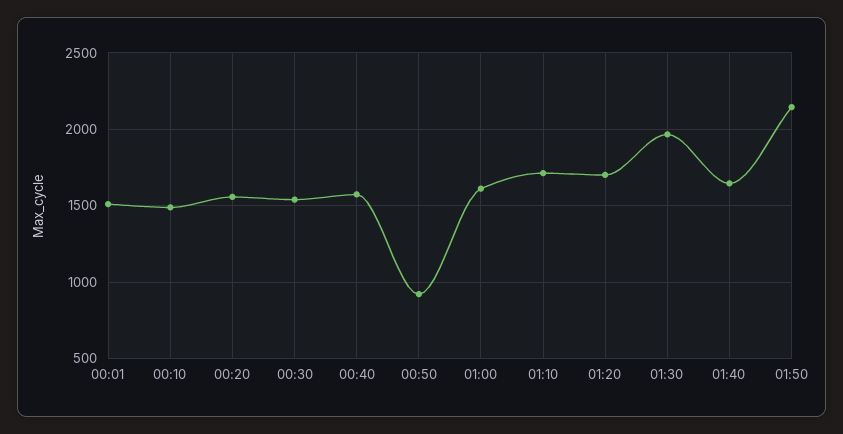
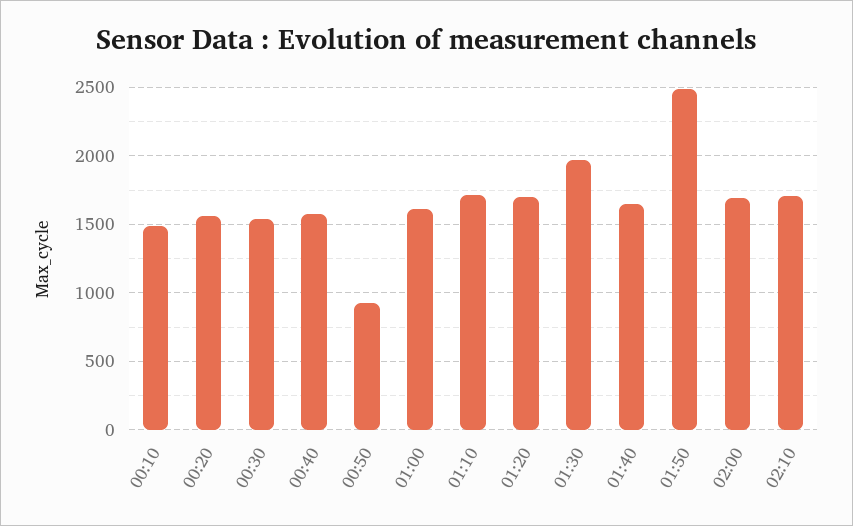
00:01: 1500 -> none
01:50: 2150 -> 2500
02:00: none -> 1700
02:10: none -> 1700

